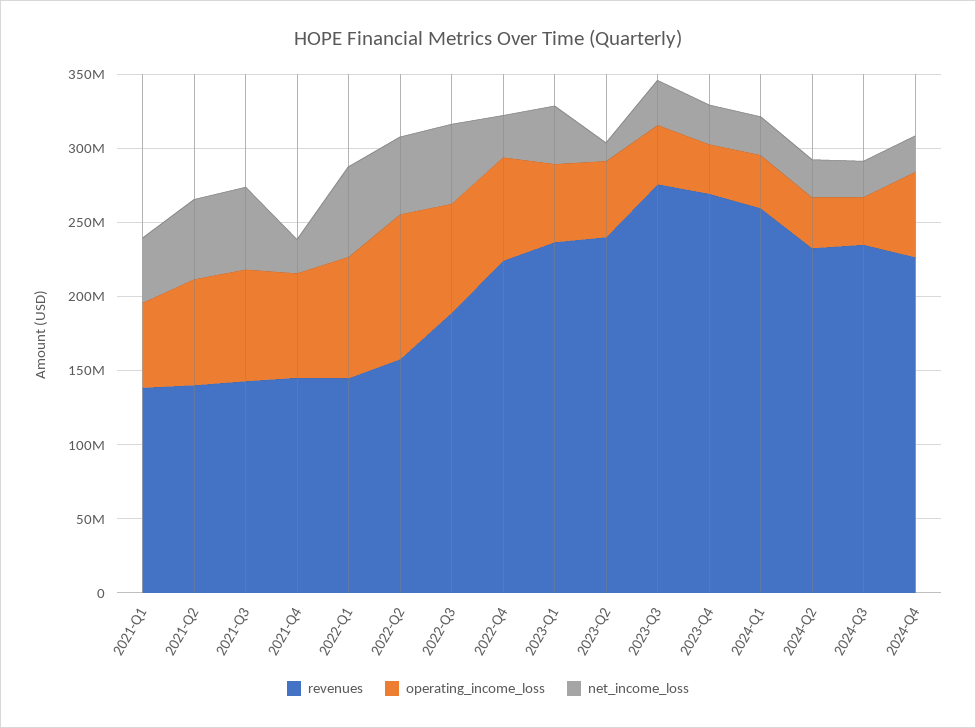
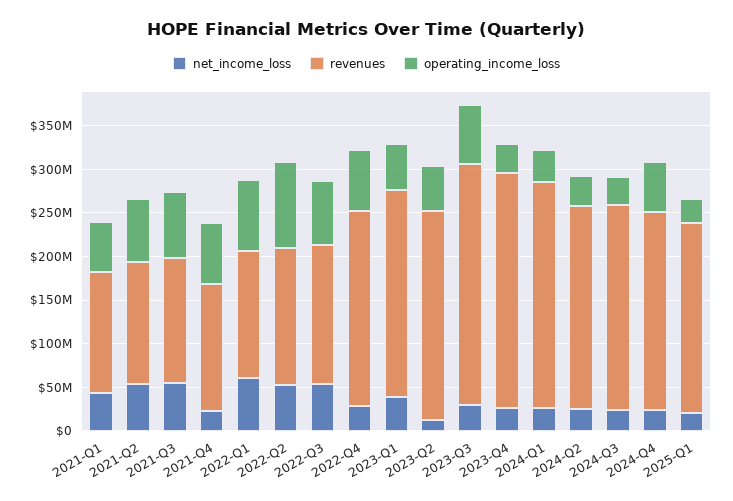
revenues, 2022-Q3: 190000000 -> 160000000
operating_income_loss, 2023-Q3: 40000000 -> 70000000
net_income_loss, 2025-Q1: none -> 20000000
revenues, 2025-Q1: none -> 220000000
operating_income_loss, 2025-Q1: none -> 30000000

